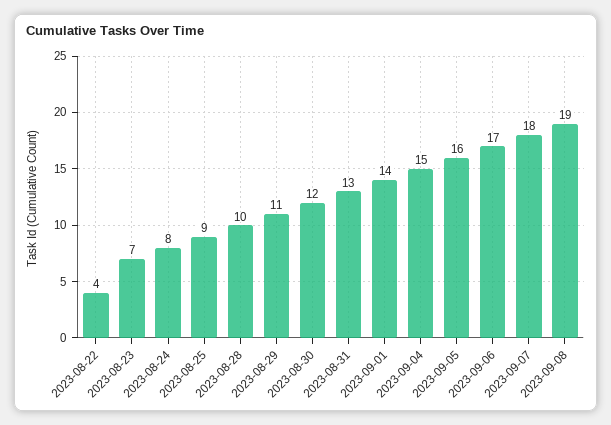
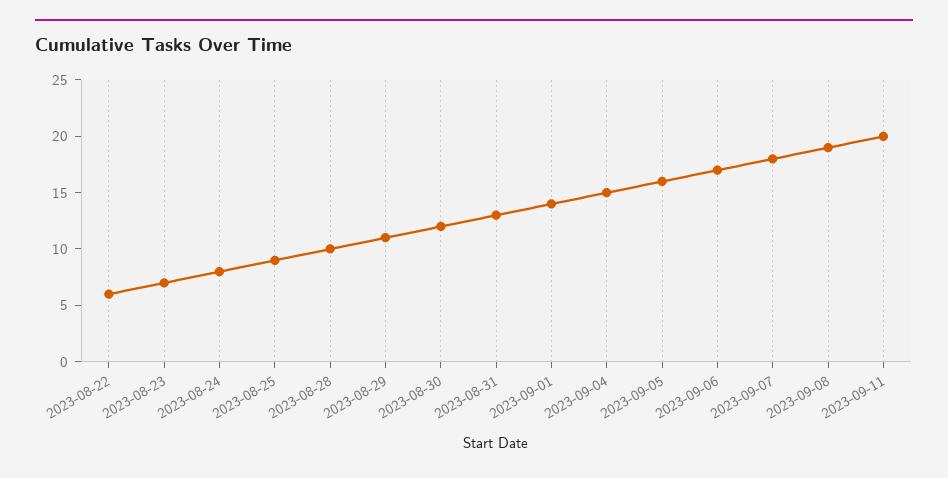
2023-08-22: 4 -> 6
2023-09-11: none -> 20

